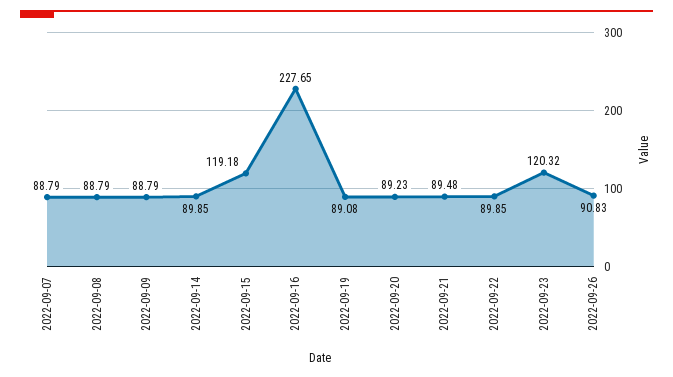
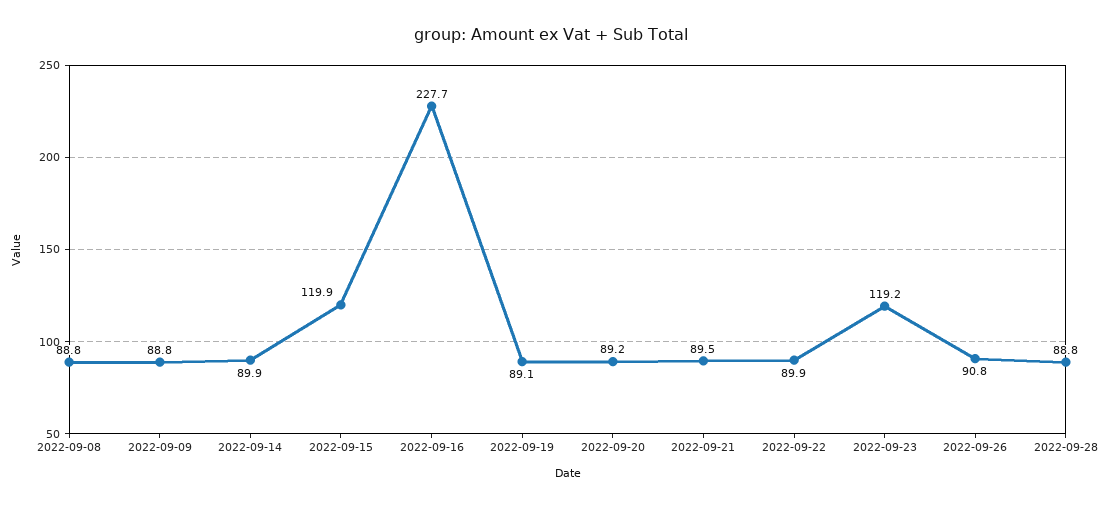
2022-09-07: 88.79 -> none
2022-09-15: 119.18 -> 119.9
2022-09-23: 120.32 -> 119.2
2022-09-28: none -> 88.8

